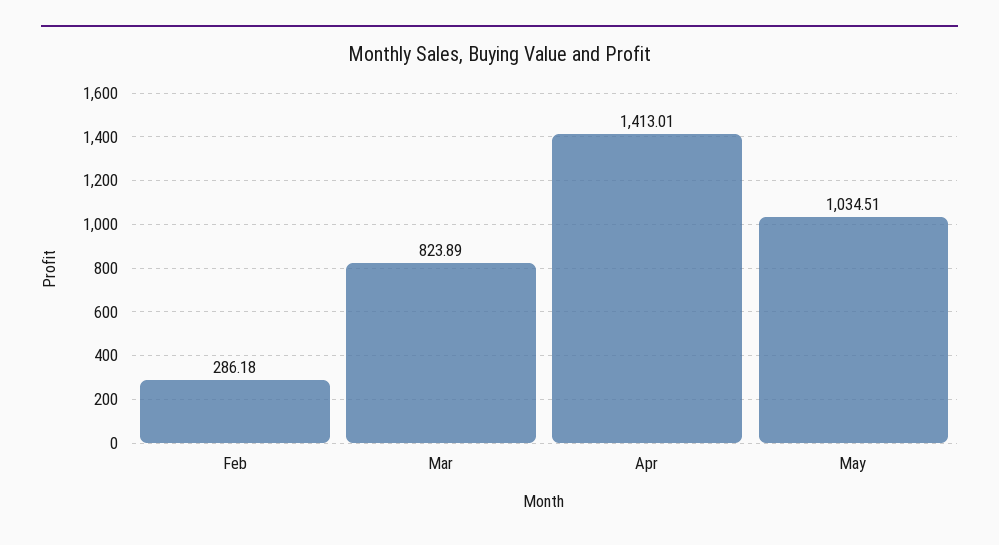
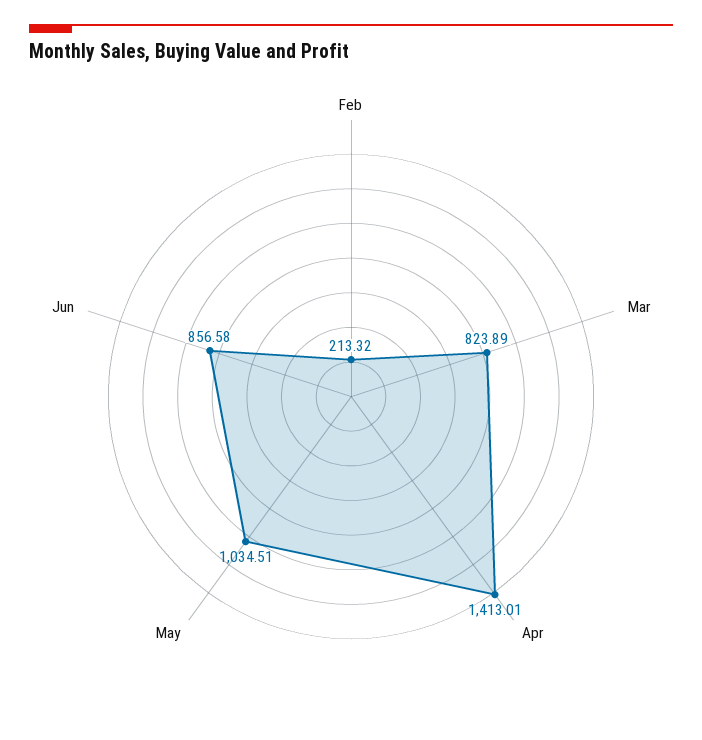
Feb: 286.18 -> 213.32
Jun: none -> 856.58

